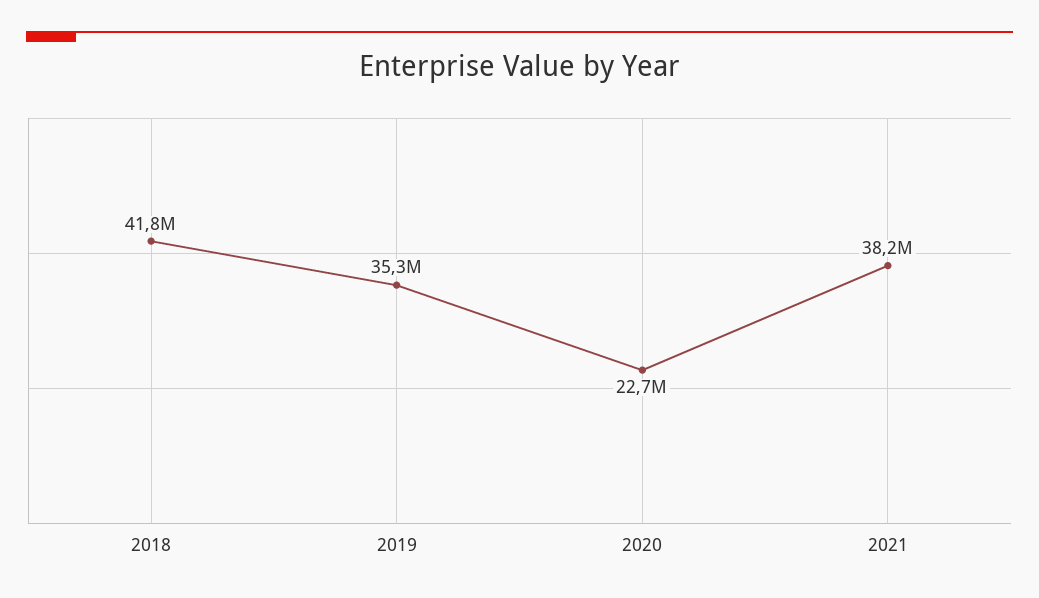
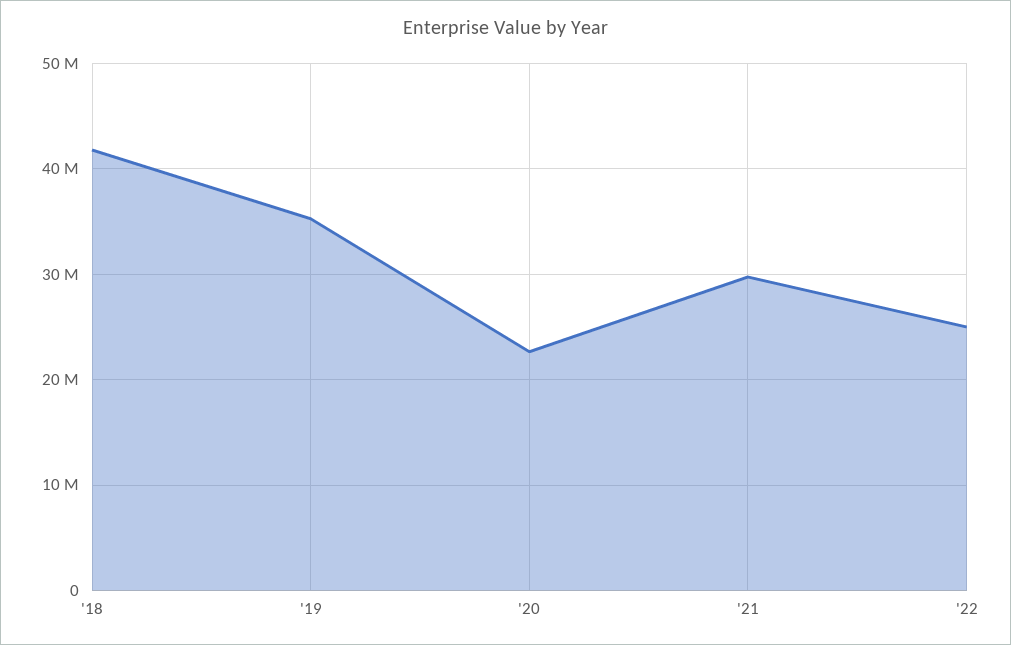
2021: 38200000 -> 30000000
'22: none -> 25000000

